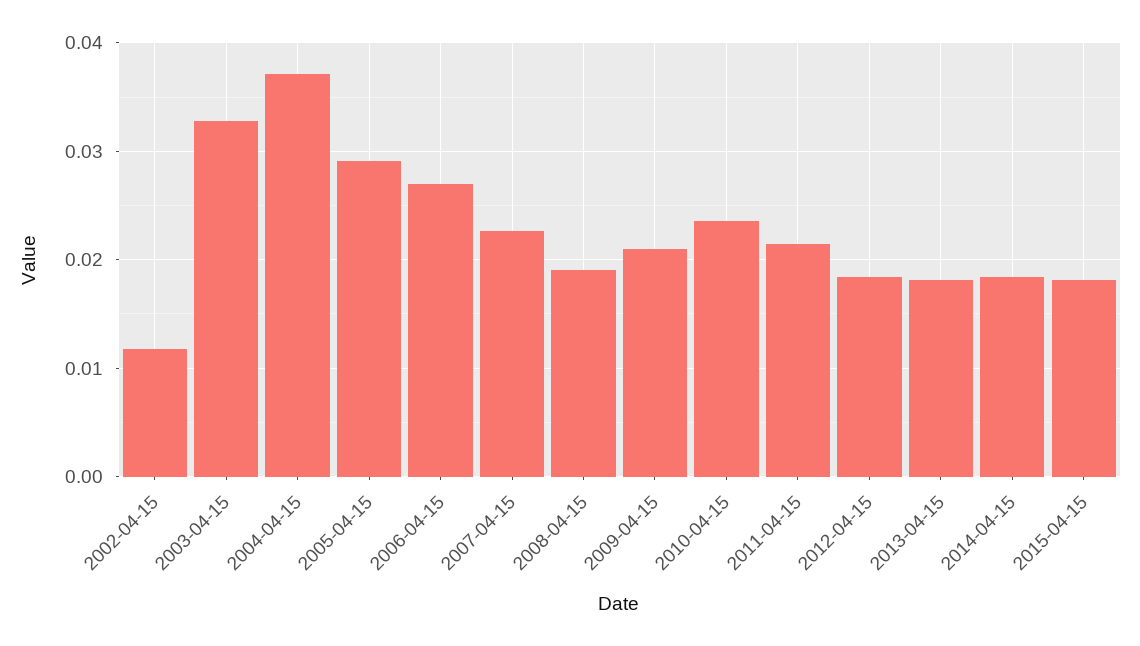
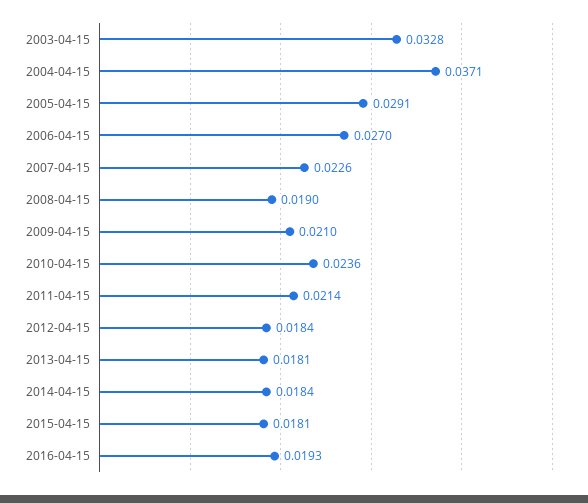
2002-04-15: 0.012 -> none
2016-04-15: none -> 0.0193

